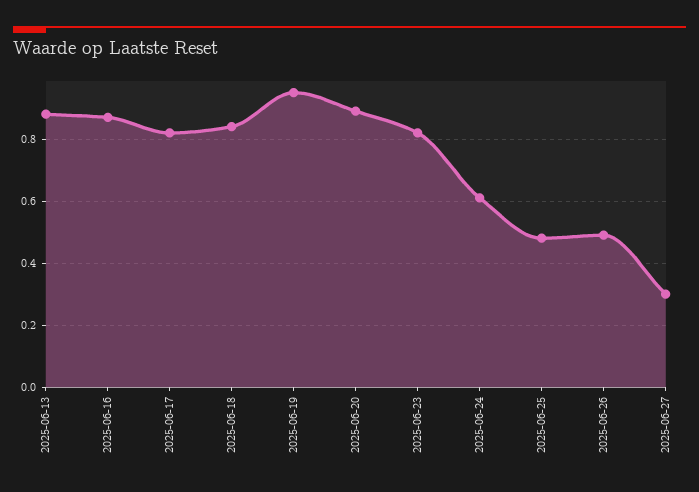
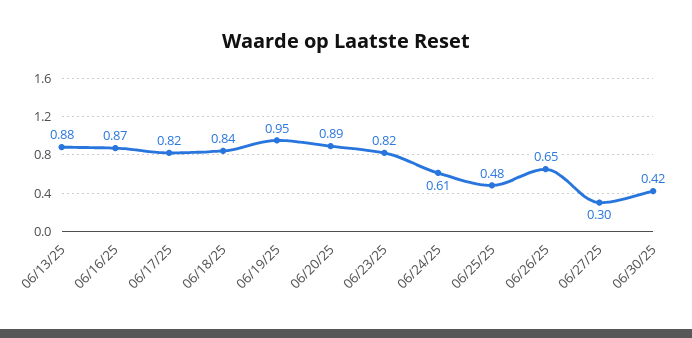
2025-06-26: 0.5 -> 0.65
06/30/25: none -> 0.42

